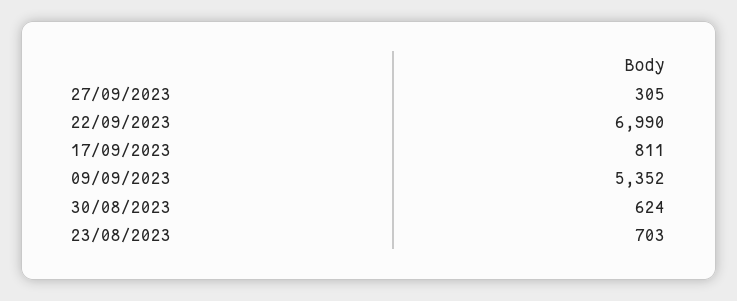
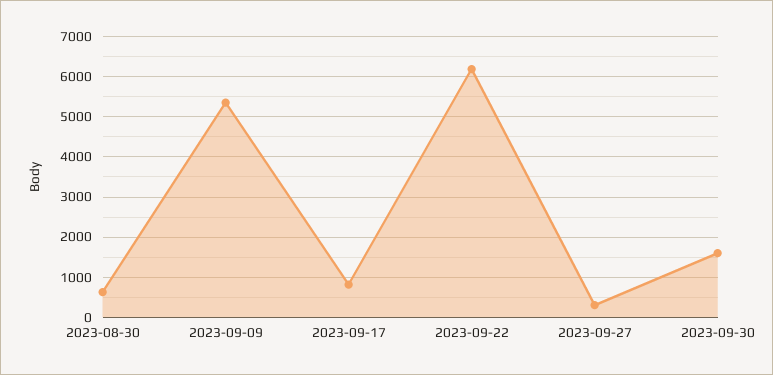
22/09/2023: 6990 -> 6200
23/08/2023: 703 -> none
2023-09-30: none -> 1600

